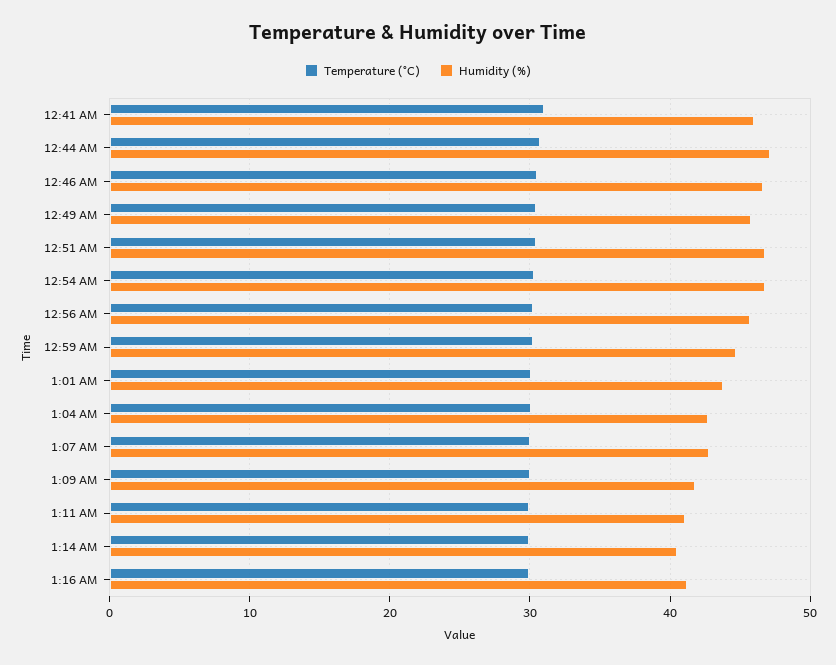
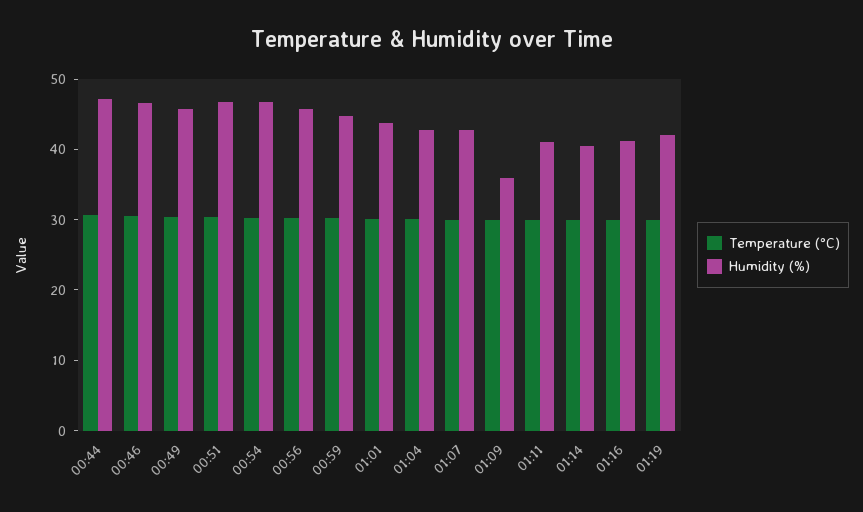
Temperature (°C), 12:41 AM: 31 -> none
Humidity (%), 12:41 AM: 46 -> none
Humidity (%), 1:09 AM: 42 -> 36
Temperature (°C), 01:19: none -> 30
Humidity (%), 01:19: none -> 42

